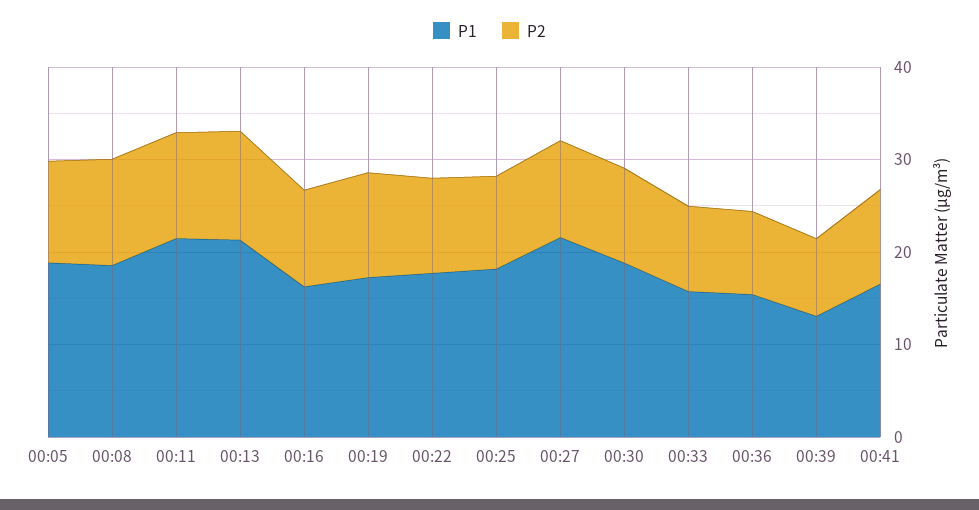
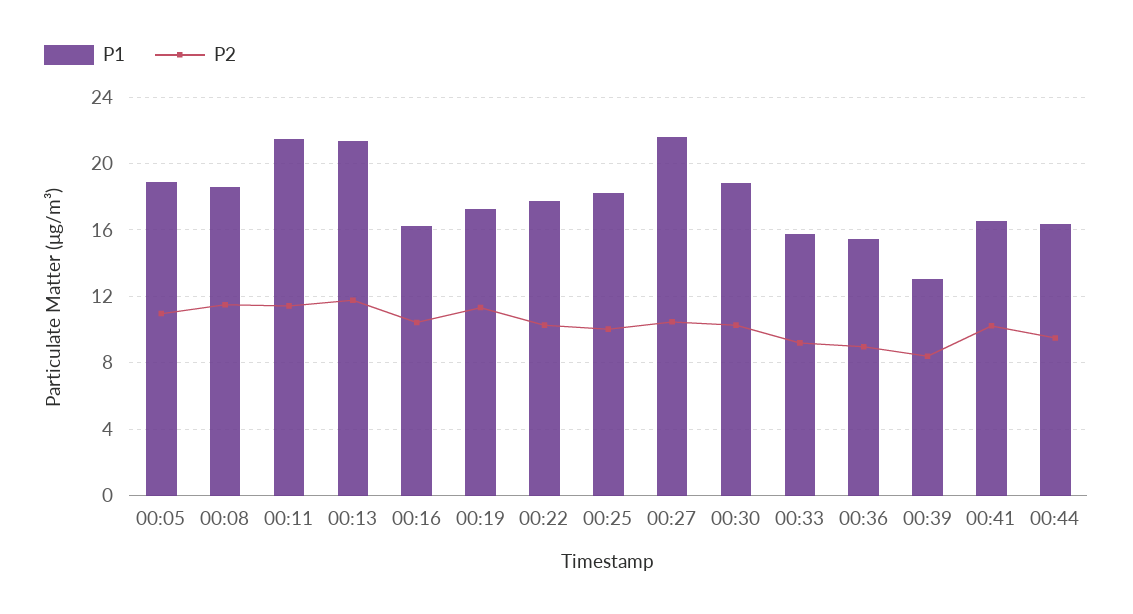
P1, 00:44: none -> 16.5
P2, 00:44: none -> 9.5

